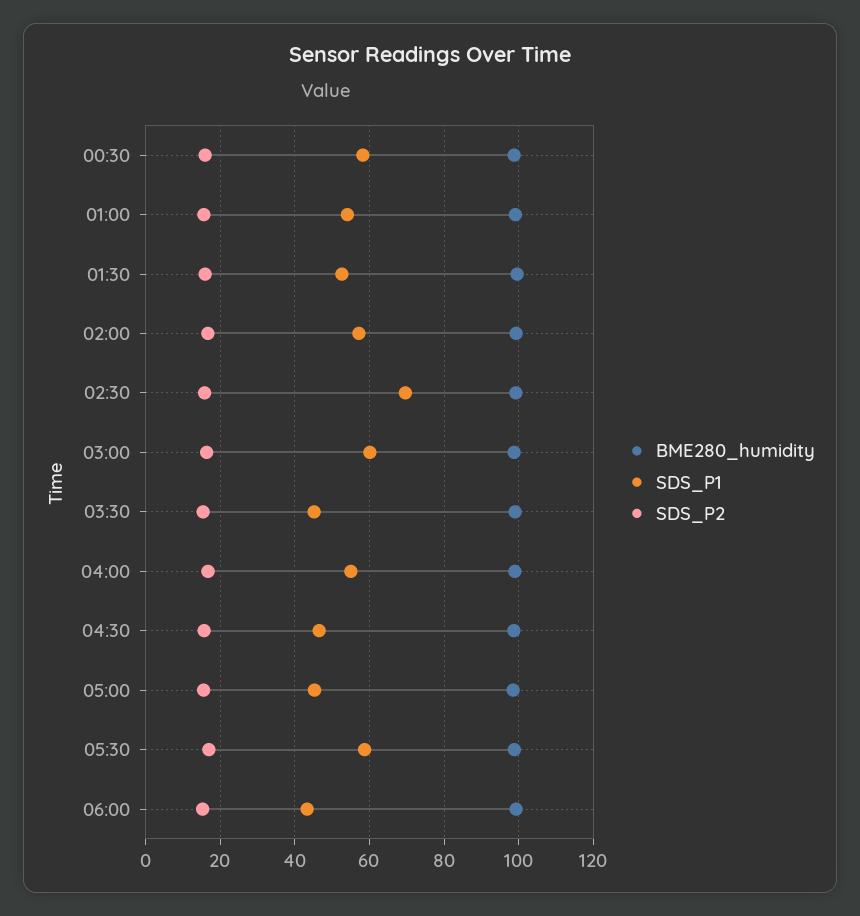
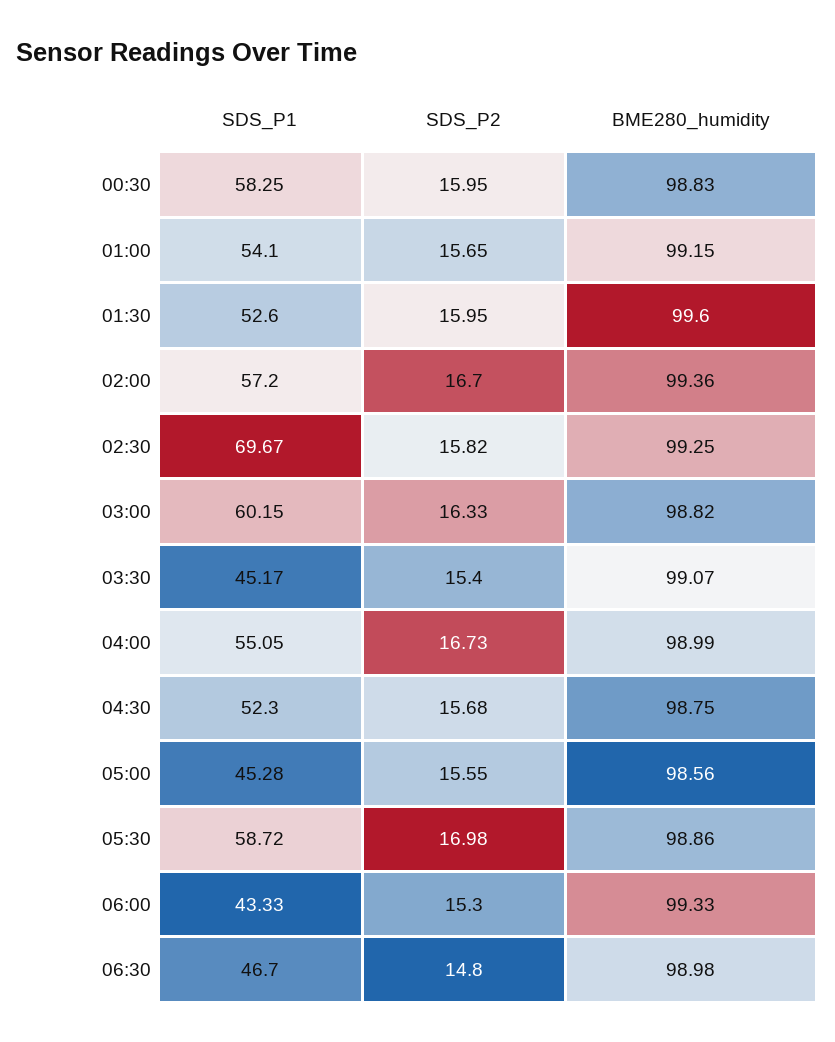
SDS_P1, 04:30: 46 -> 52.3
SDS_P1, 06:30: none -> 46.7
SDS_P2, 06:30: none -> 14.8
BME280_humidity, 06:30: none -> 98.98

